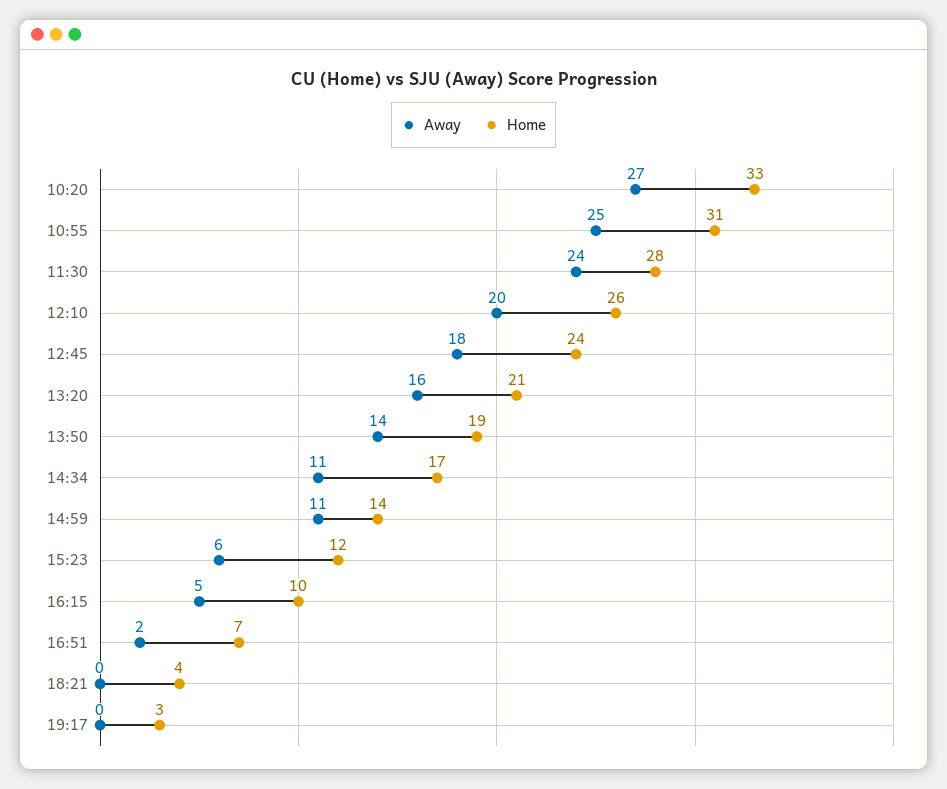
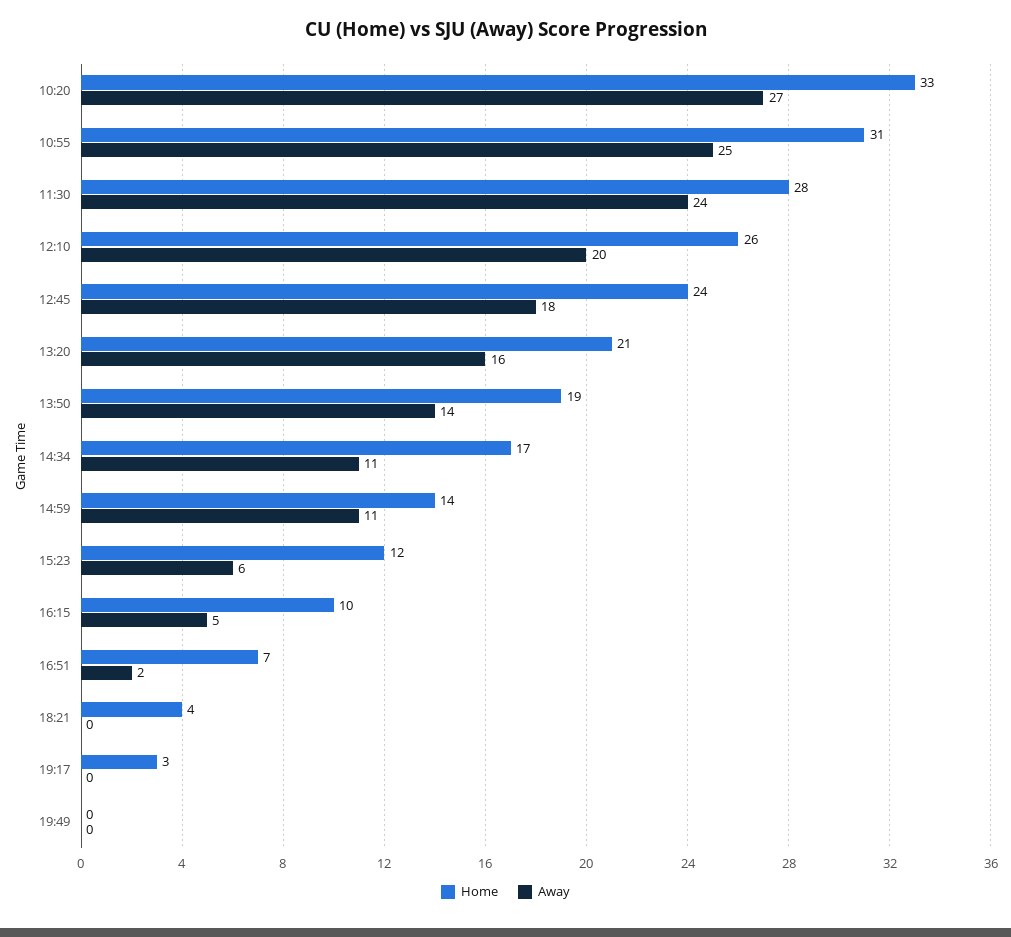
Home, 19:49: none -> 0
Away, 19:49: none -> 0

